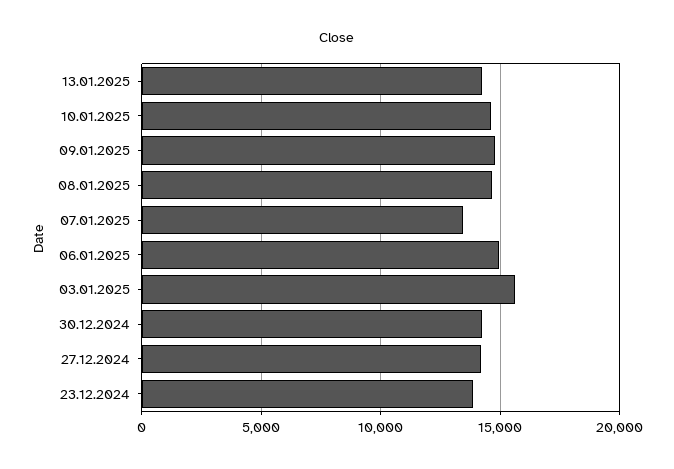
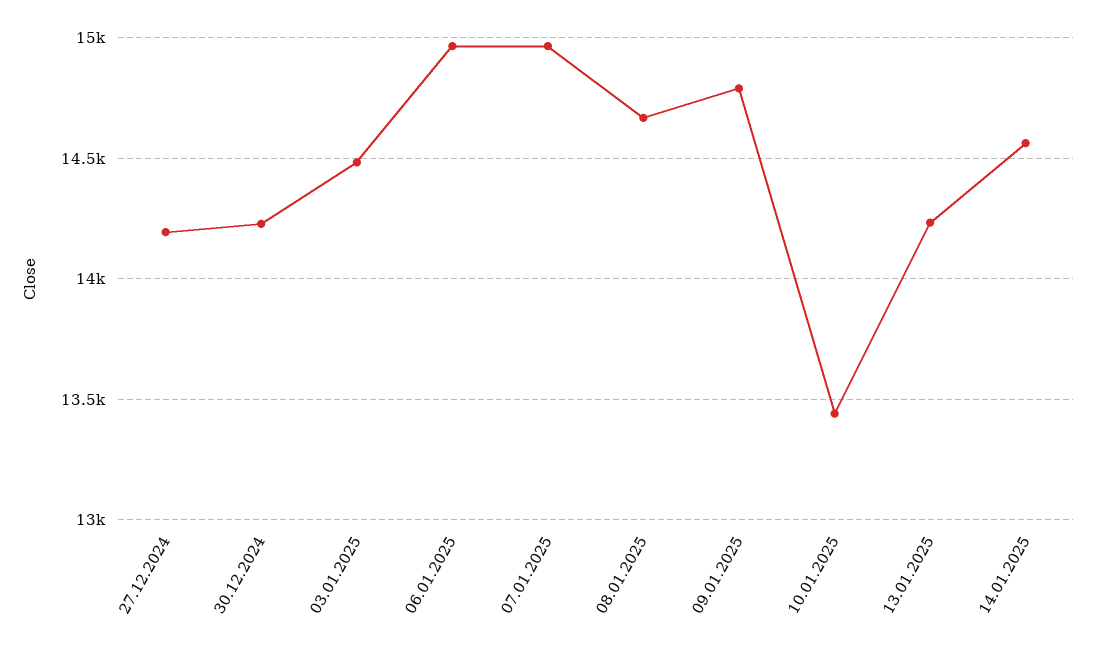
10.01.2025: 14500 -> 13450
07.01.2025: 13500 -> 14950
03.01.2025: 15500 -> 14500
23.12.2024: 14000 -> none
14.01.2025: none -> 14550

